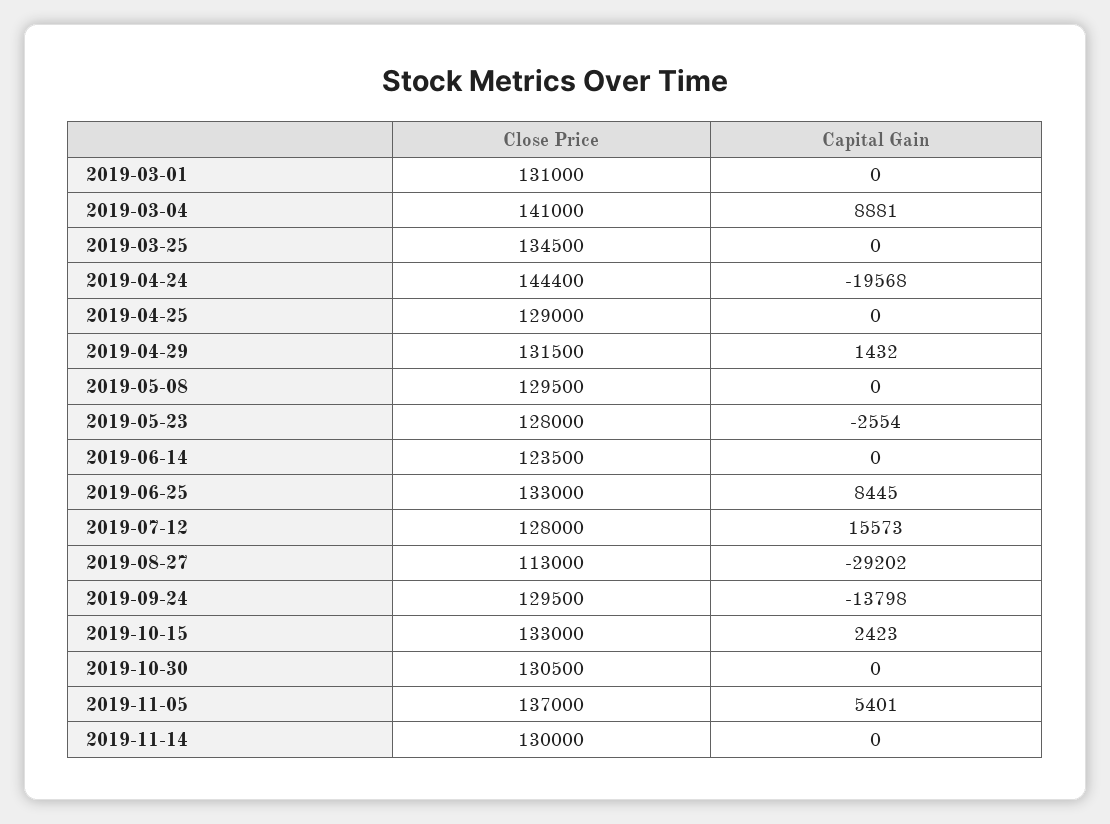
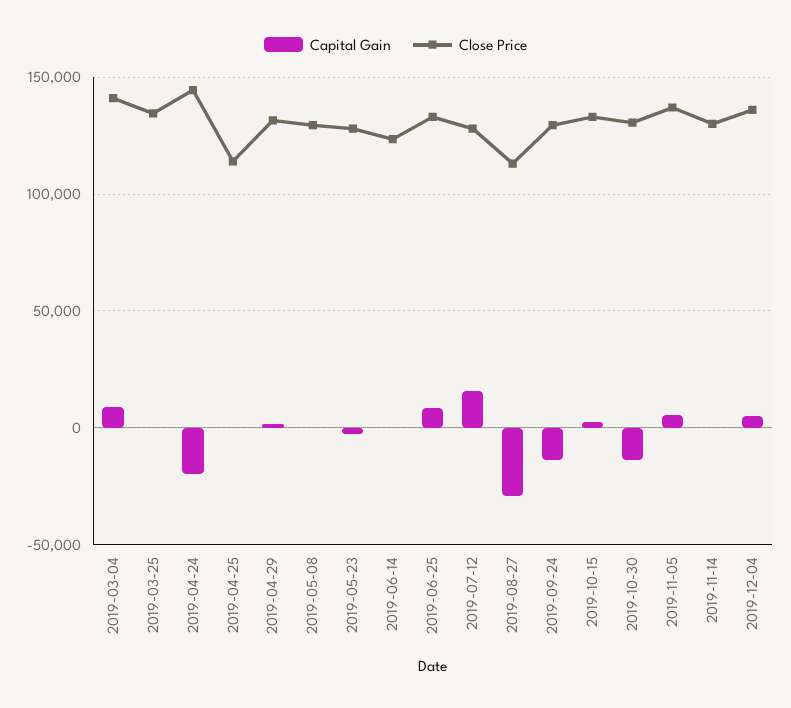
Close Price, 2019-03-01: 131000 -> none
Capital Gain, 2019-03-01: 0 -> none
Close Price, 2019-04-25: 129000 -> 115000
Capital Gain, 2019-10-30: 0 -> -15000
Capital Gain, 2019-12-04: none -> 5000
Close Price, 2019-12-04: none -> 135000

